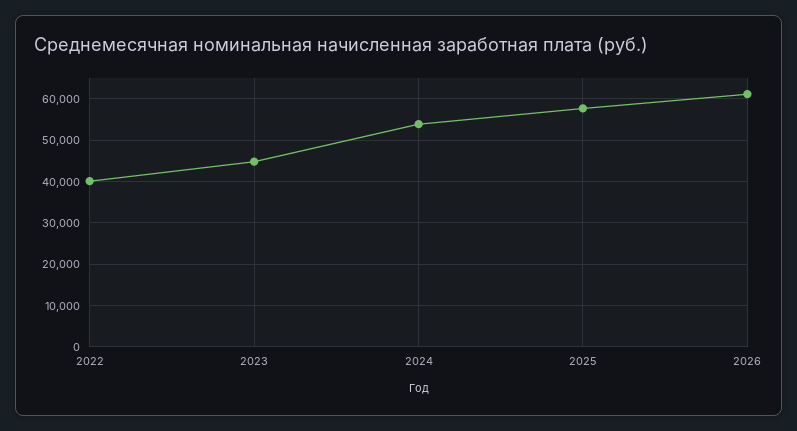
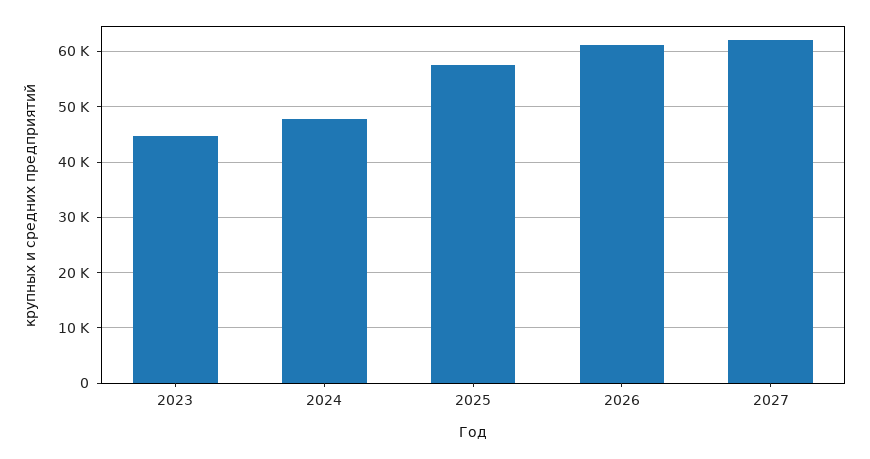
2022: 40000 -> none
2024: 54000 -> 48000
2027: none -> 62000

